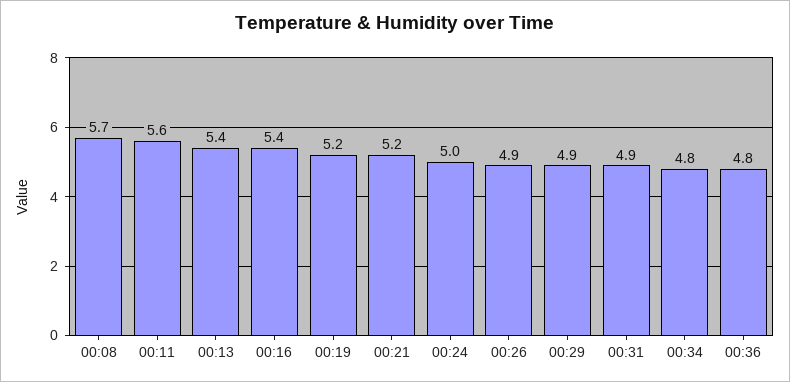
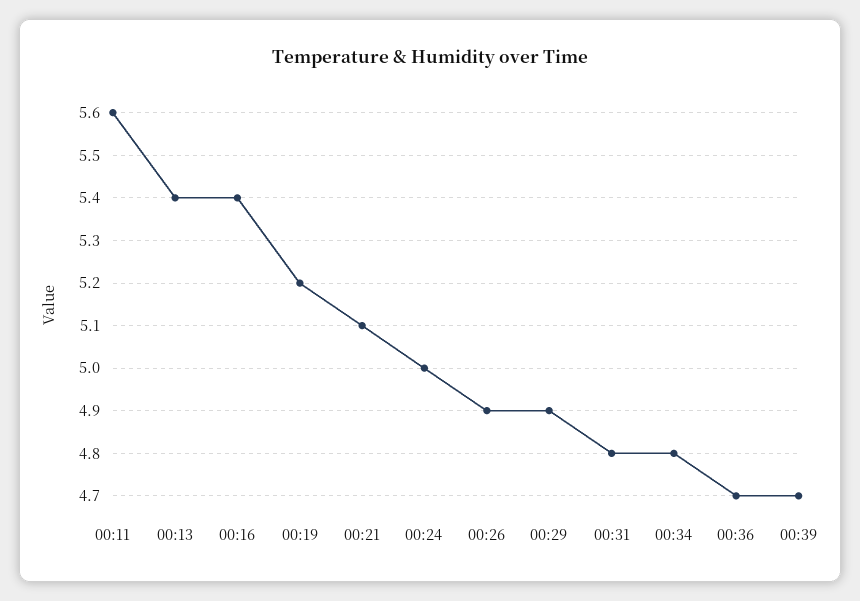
00:08: 5.7 -> none
00:21: 5.2 -> 5.1
00:31: 4.9 -> 4.8
00:36: 4.8 -> 4.7
00:39: none -> 4.7

